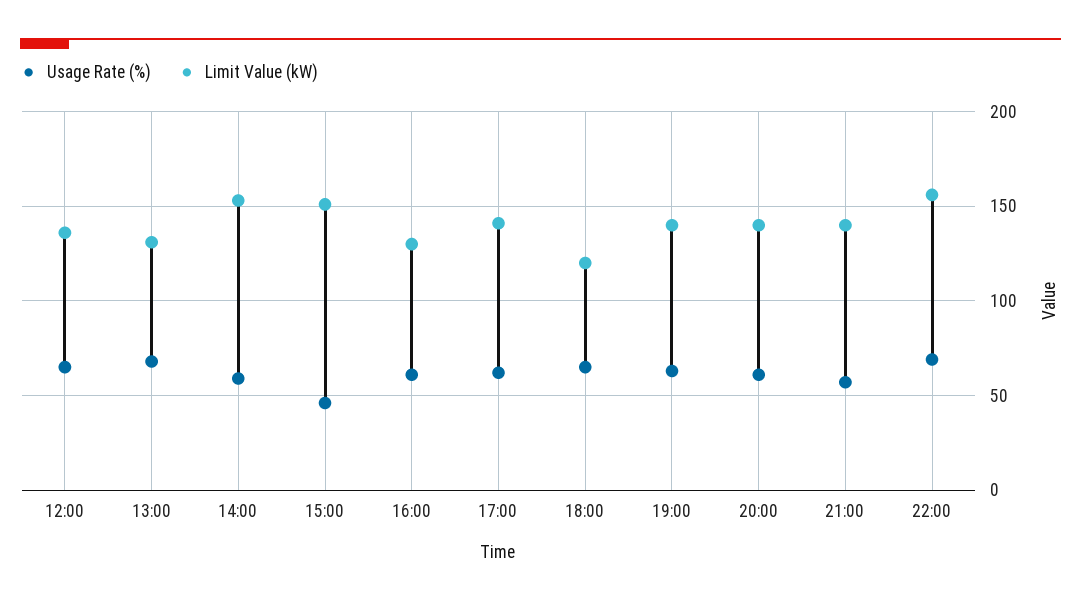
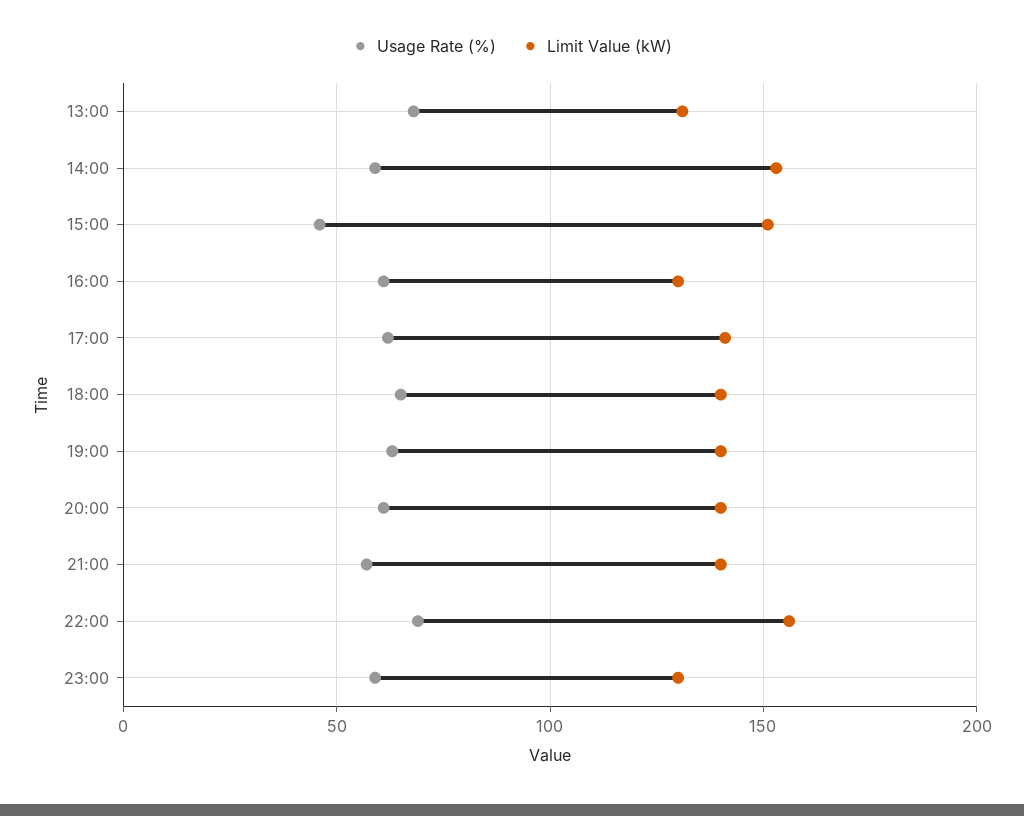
Usage Rate (%), 12:00: 65 -> none
Limit Value (kW), 12:00: 135 -> none
Limit Value (kW), 18:00: 120 -> 140
Usage Rate (%), 23:00: none -> 60
Limit Value (kW), 23:00: none -> 130

